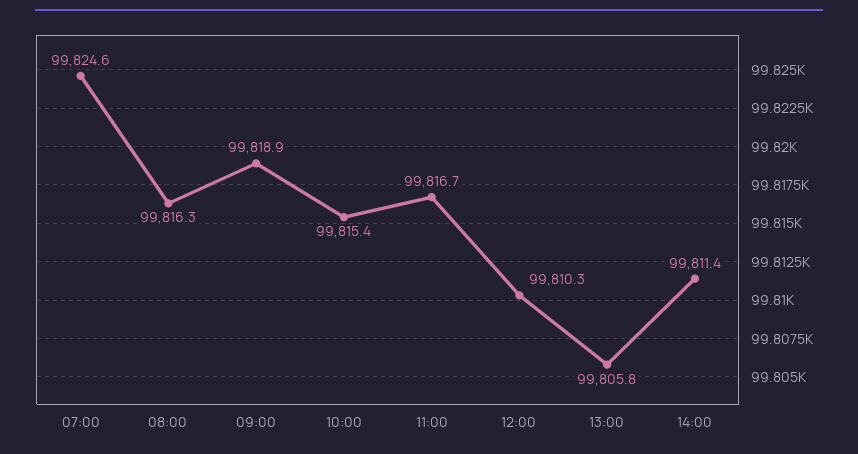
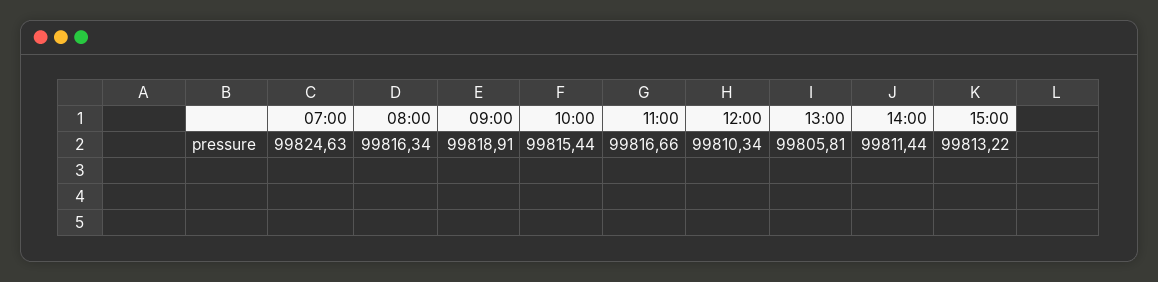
15:00: none -> 99813.22

